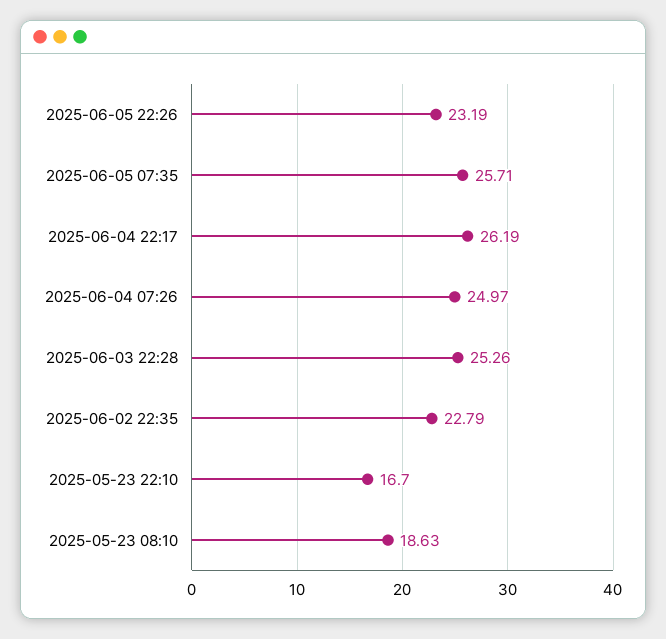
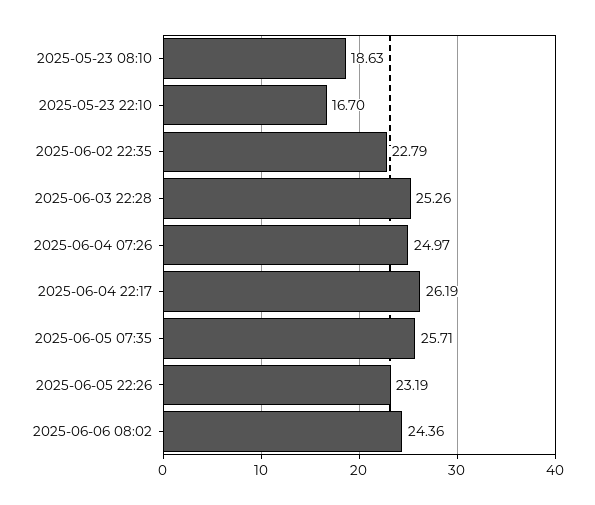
2025-06-06 08:02: none -> 24.36

